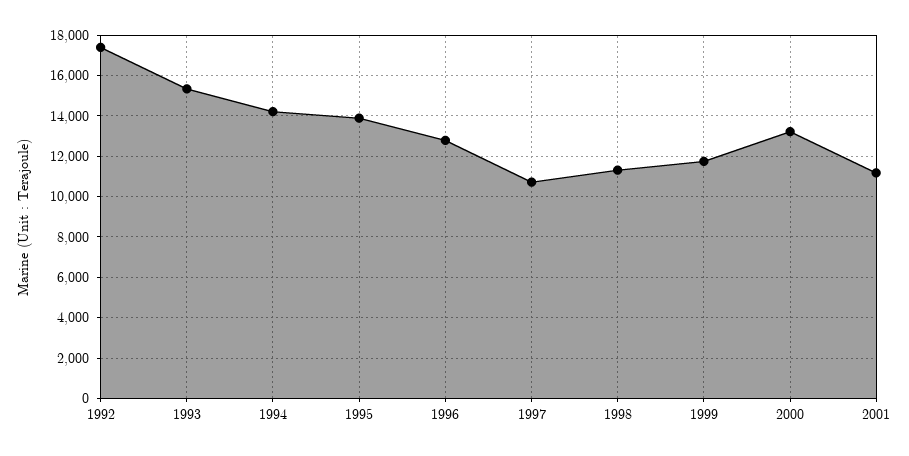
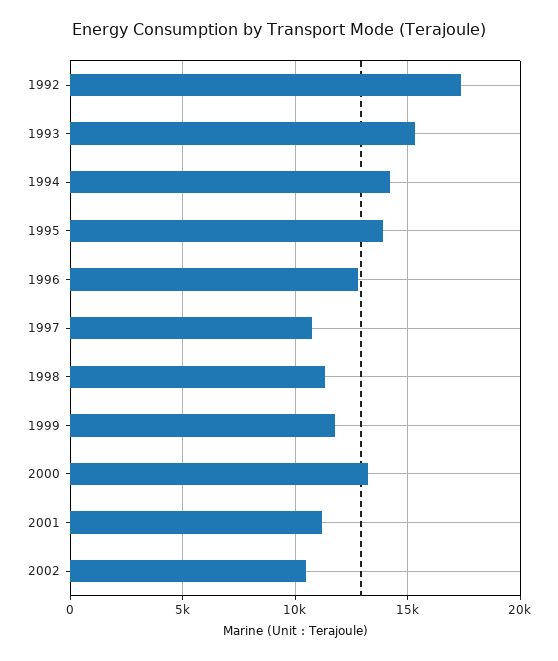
2002: none -> 10500

